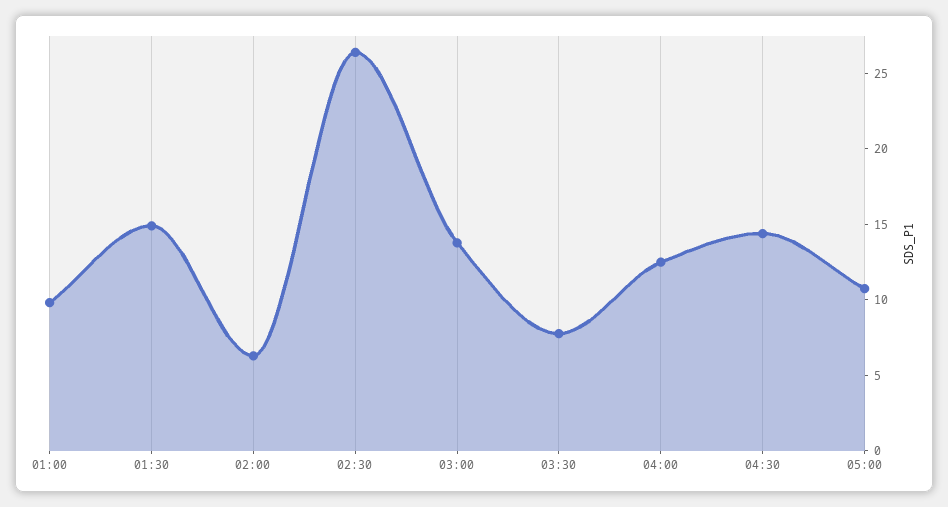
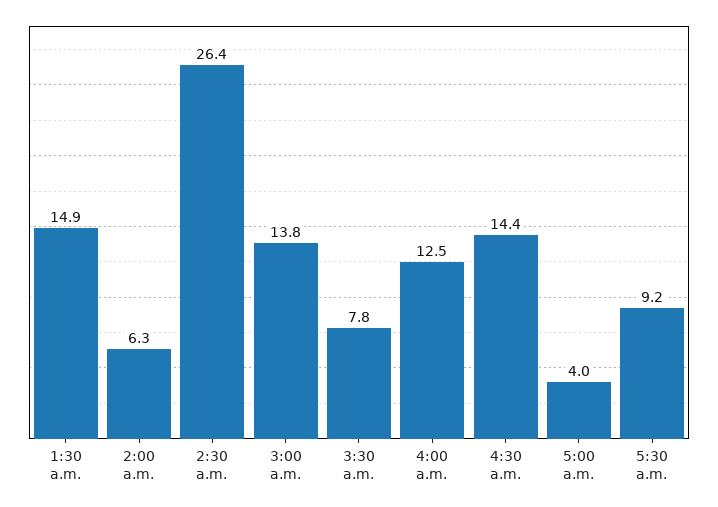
01:00: 10 -> none
05:00: 11 -> 4
5:30 a.m.: none -> 9.2

